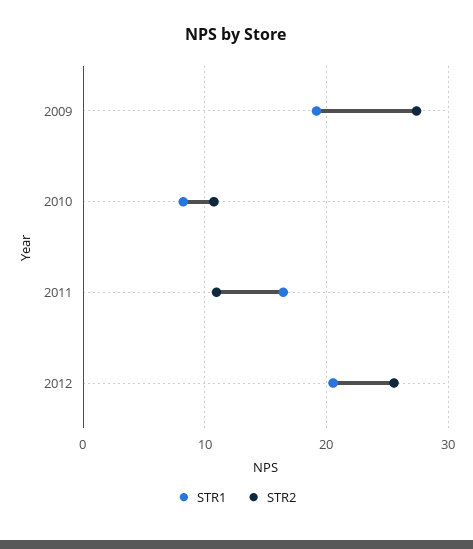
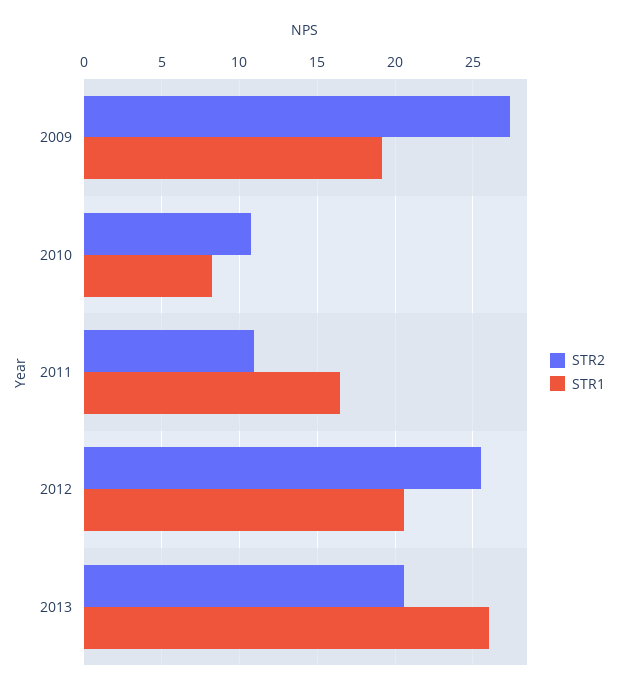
STR2, 2013: none -> 20.5
STR1, 2013: none -> 26

